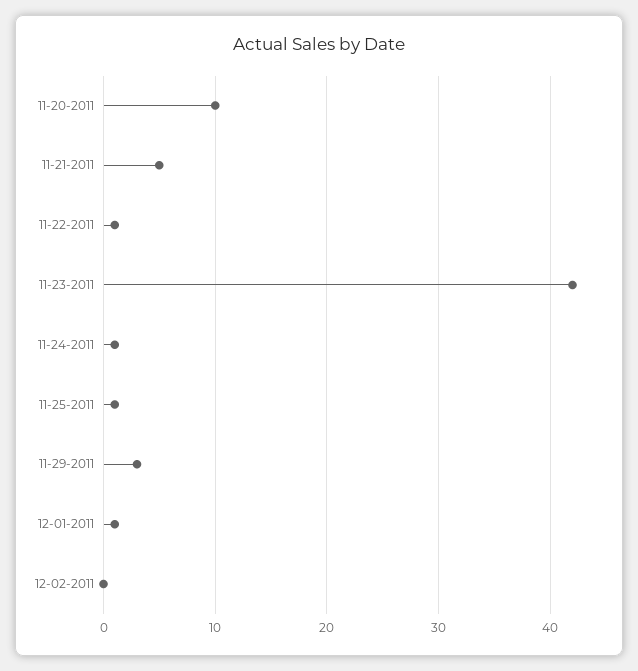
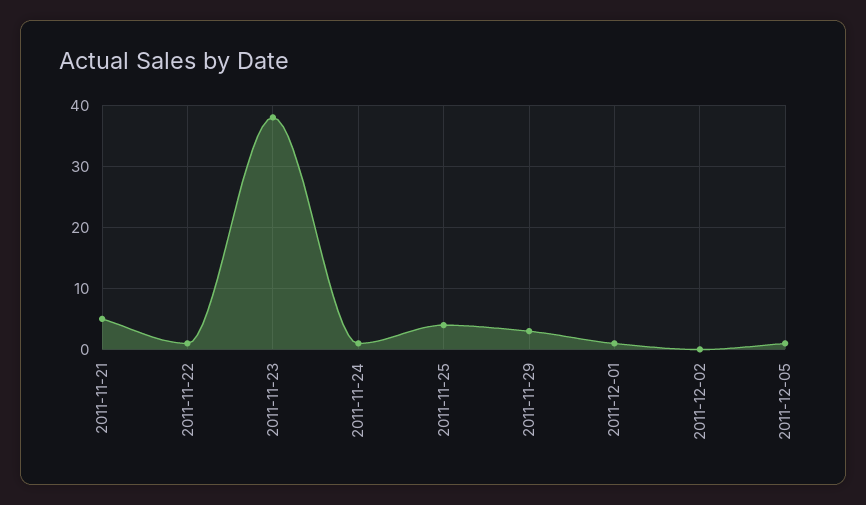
11-20-2011: 10 -> none
11-23-2011: 42 -> 38
11-25-2011: 1 -> 4
2011-12-05: none -> 1

